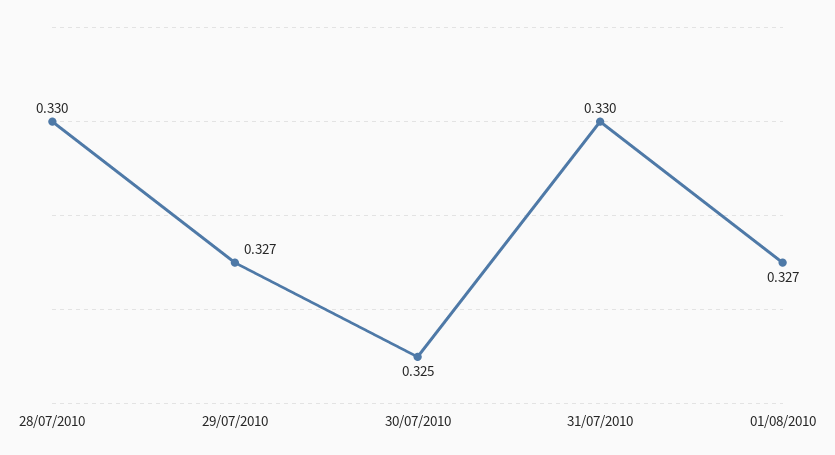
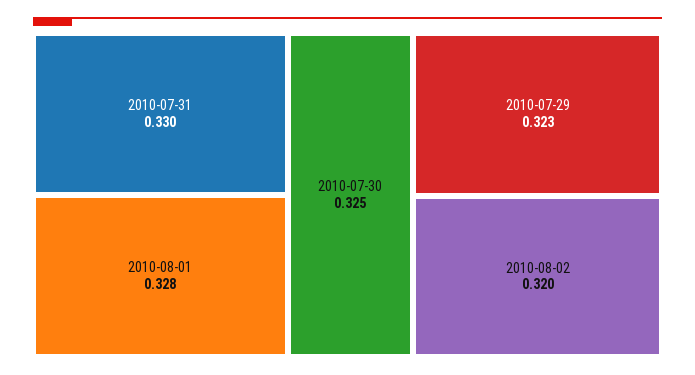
28/07/2010: 0.33 -> none
29/07/2010: 0.327 -> 0.323
01/08/2010: 0.327 -> 0.328
2010-08-02: none -> 0.32

